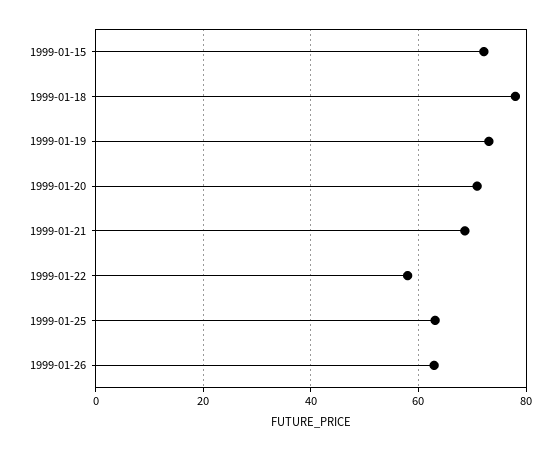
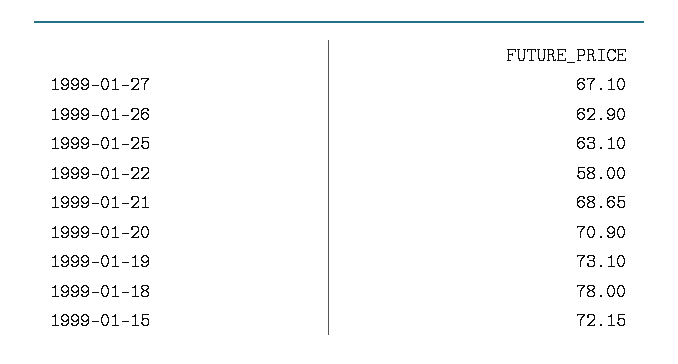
1999-01-27: none -> 67.1

